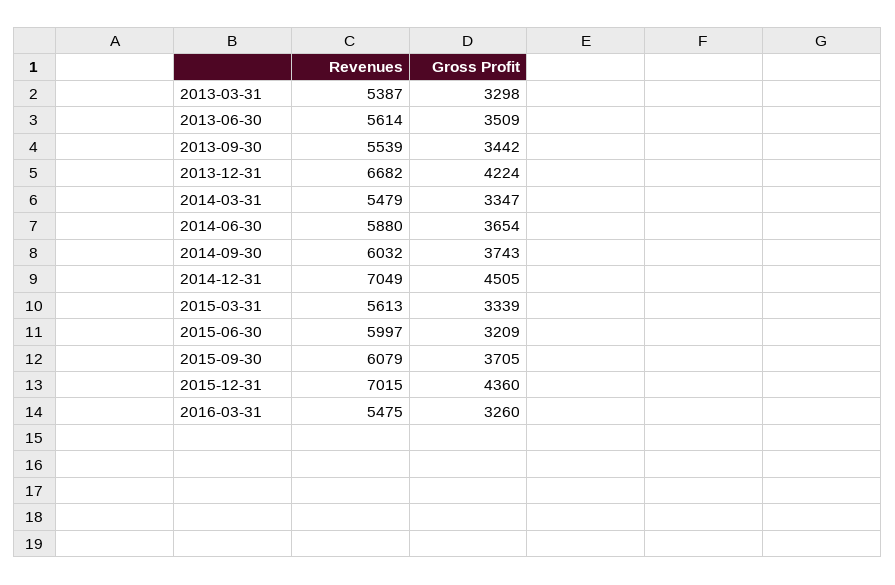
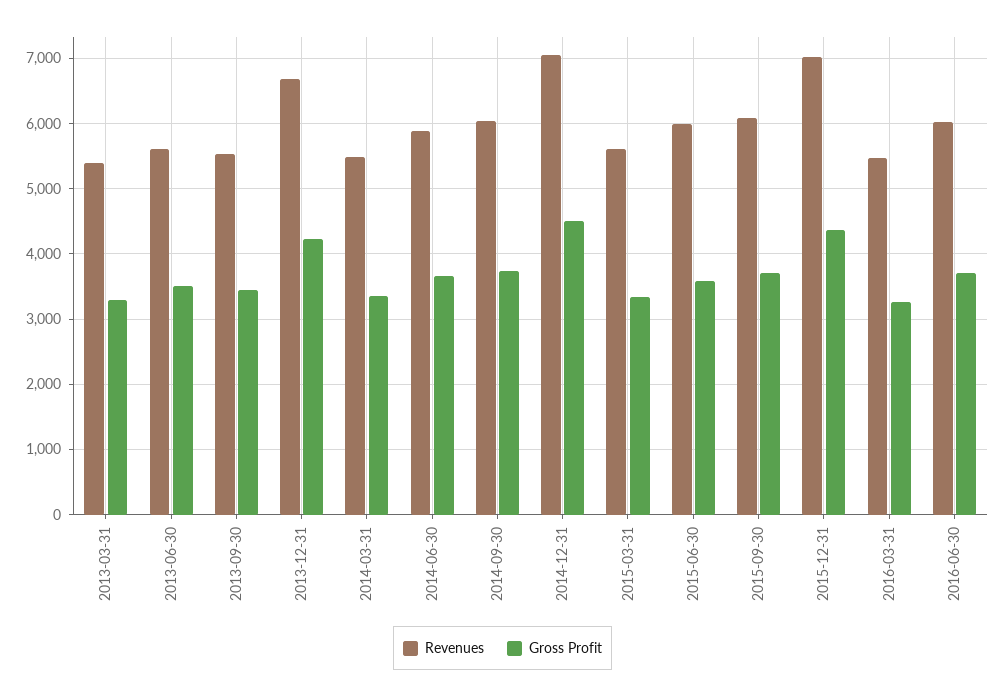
Gross Profit, 2015-06-30: 3209 -> 3600
Revenues, 2016-06-30: none -> 6000
Gross Profit, 2016-06-30: none -> 3700

